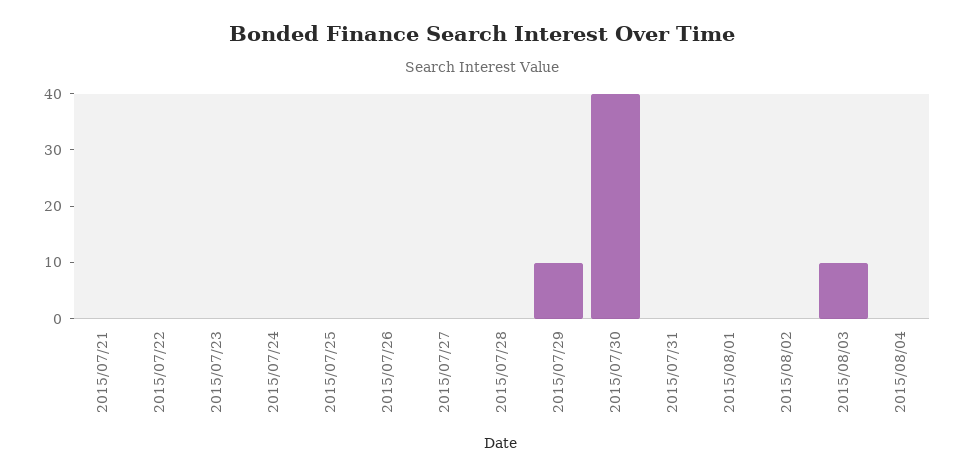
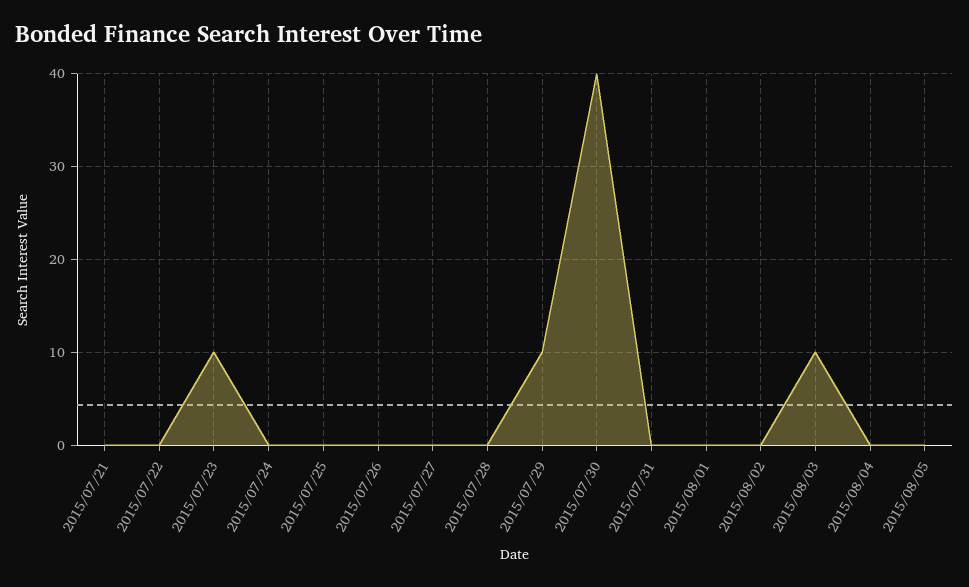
2015/07/23: 0 -> 10
2015/08/05: none -> 0

